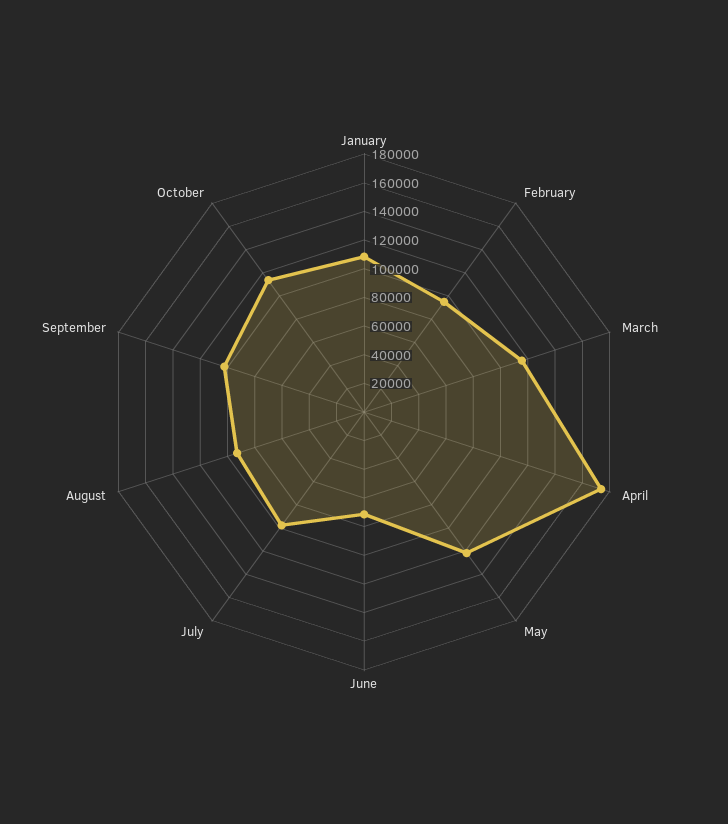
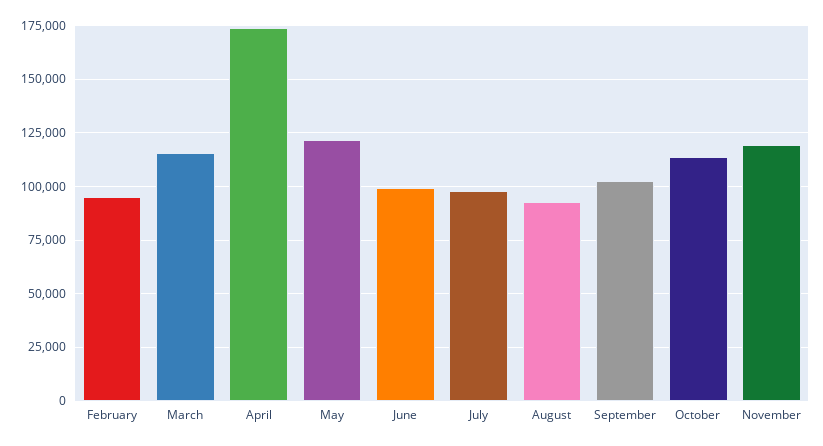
January: 110000 -> none
June: 70000 -> 100000
November: none -> 120000

